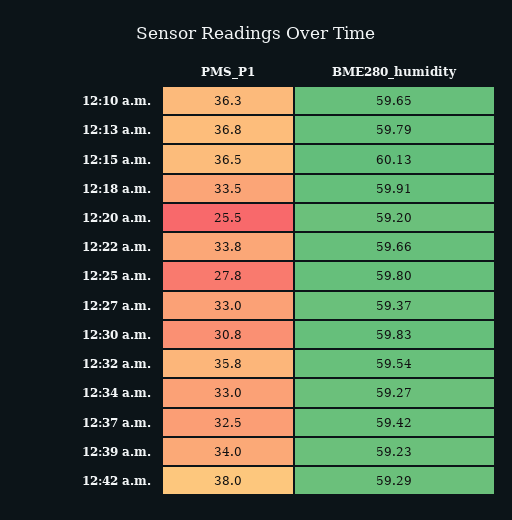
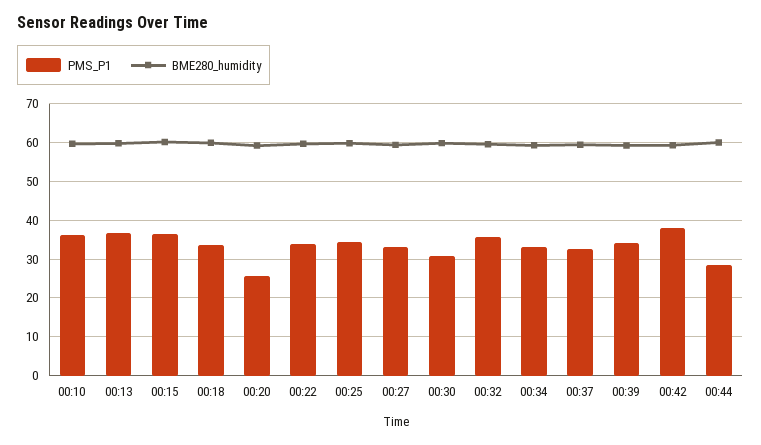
PMS_P1, 12:25 a.m.: 27.8 -> 34
PMS_P1, 00:44: none -> 28
BME280_humidity, 00:44: none -> 60

